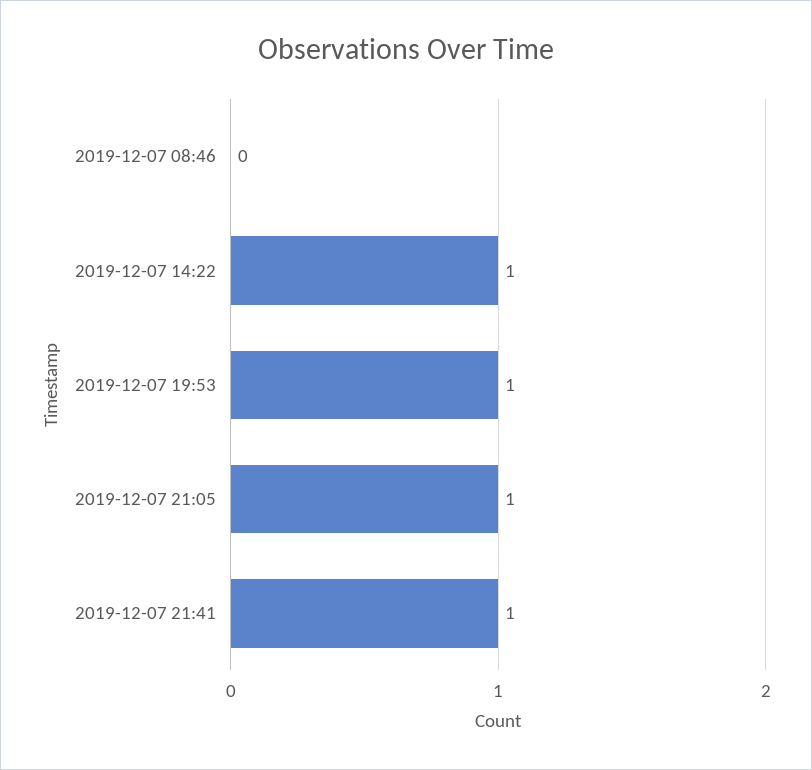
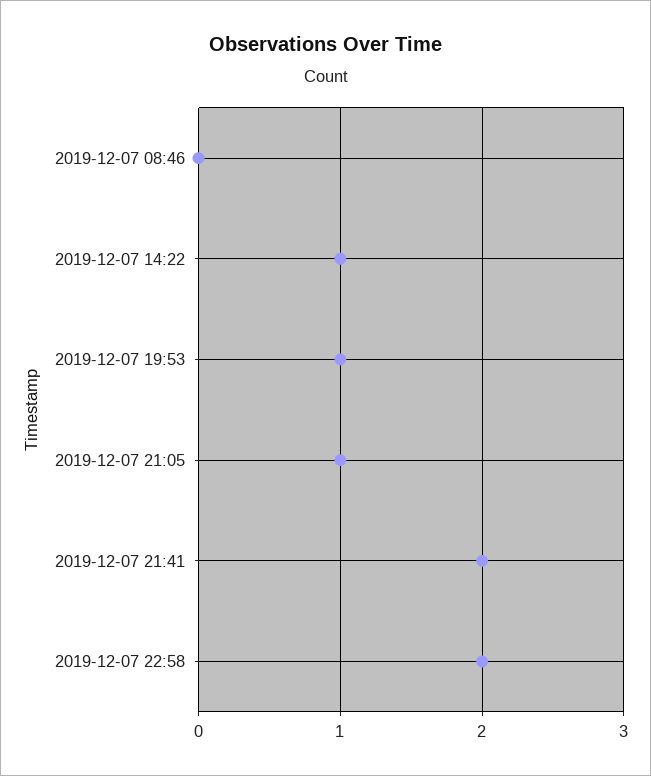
2019-12-07 21:41: 1 -> 2
2019-12-07 22:58: none -> 2

